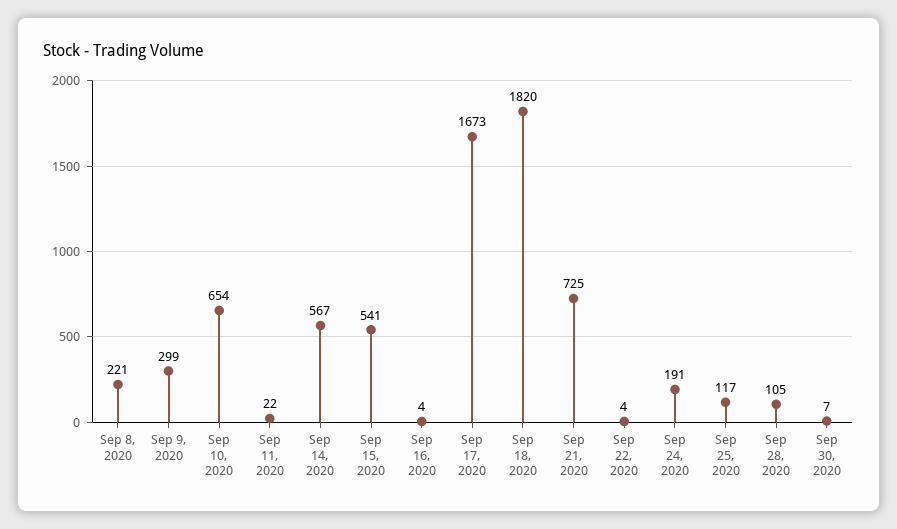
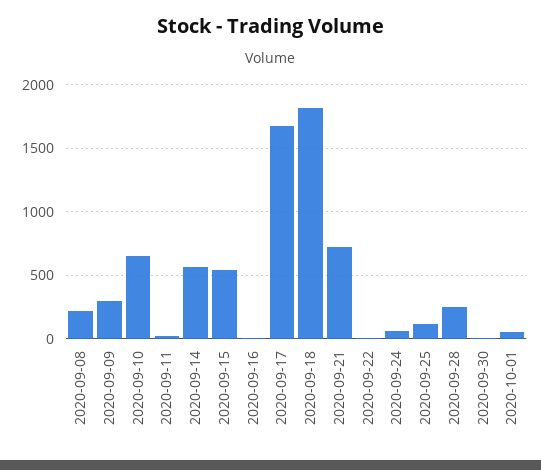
Sep 24, 2020: 191 -> 50
Sep 28, 2020: 105 -> 250
2020-10-01: none -> 50

